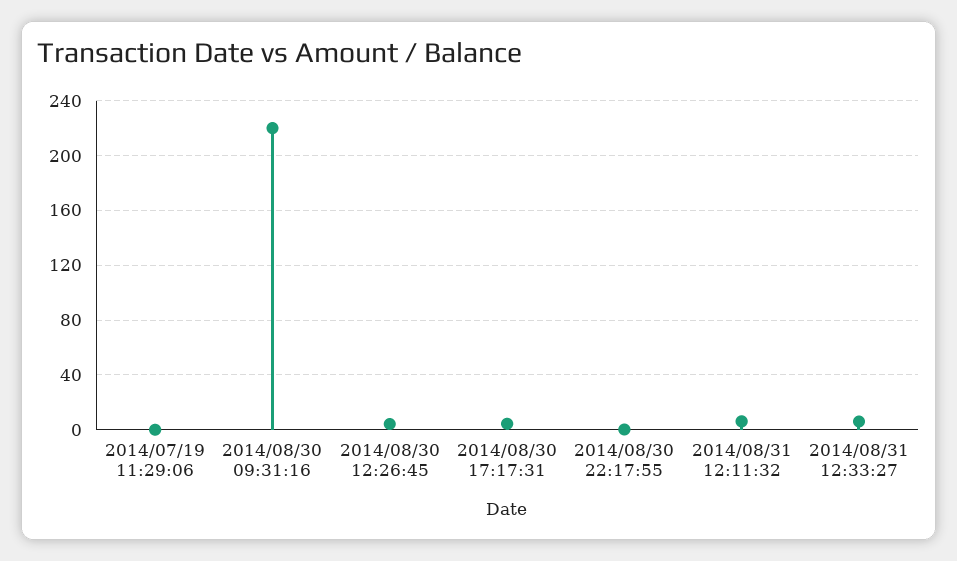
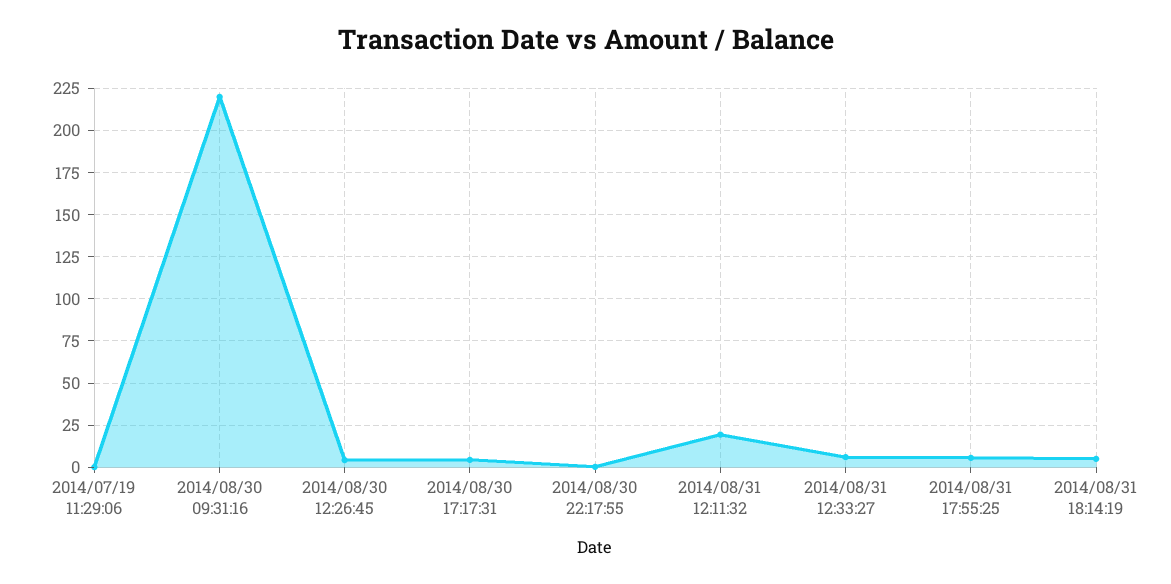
2014/08/31 12:11:32: 5 -> 20
2014/08/31 17:55:25: none -> 5
2014/08/31 18:14:19: none -> 5

